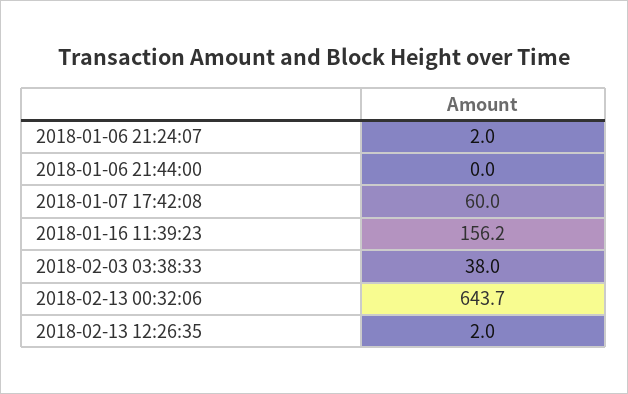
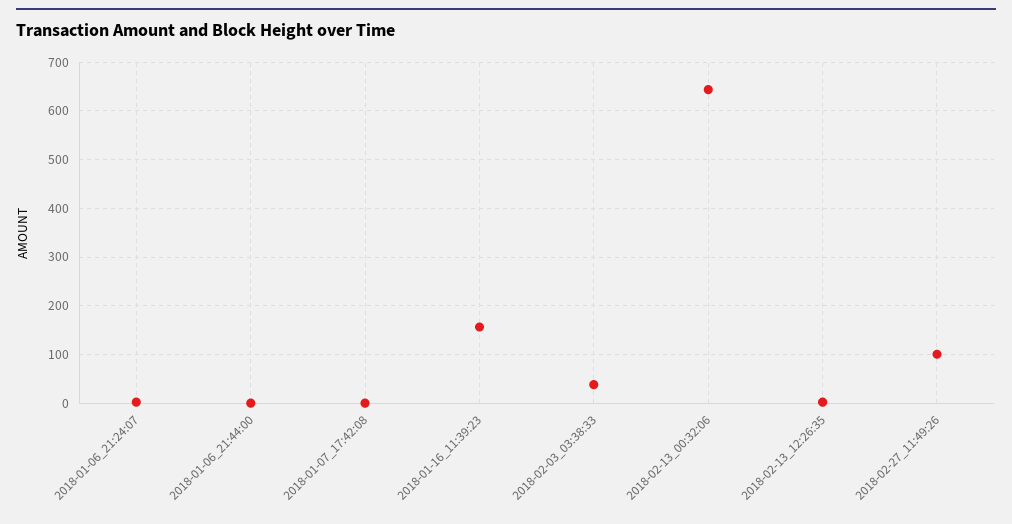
2018-01-07 17:42:08: 60 -> 0
2018-02-27_11:49:26: none -> 100

